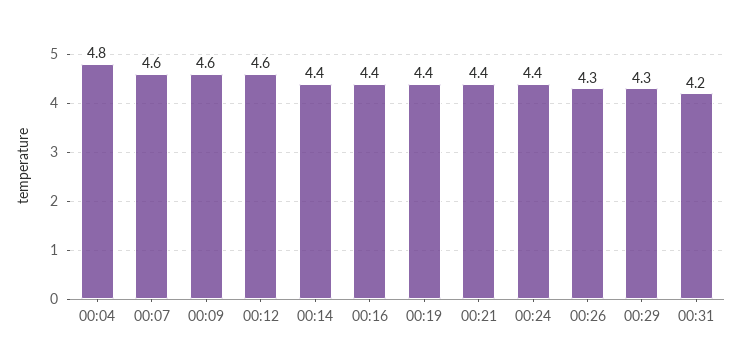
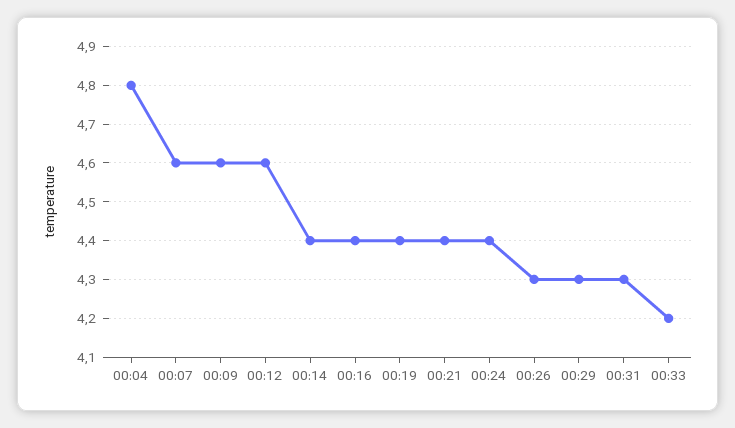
00:31: 4.2 -> 4.3
00:33: none -> 4.2

